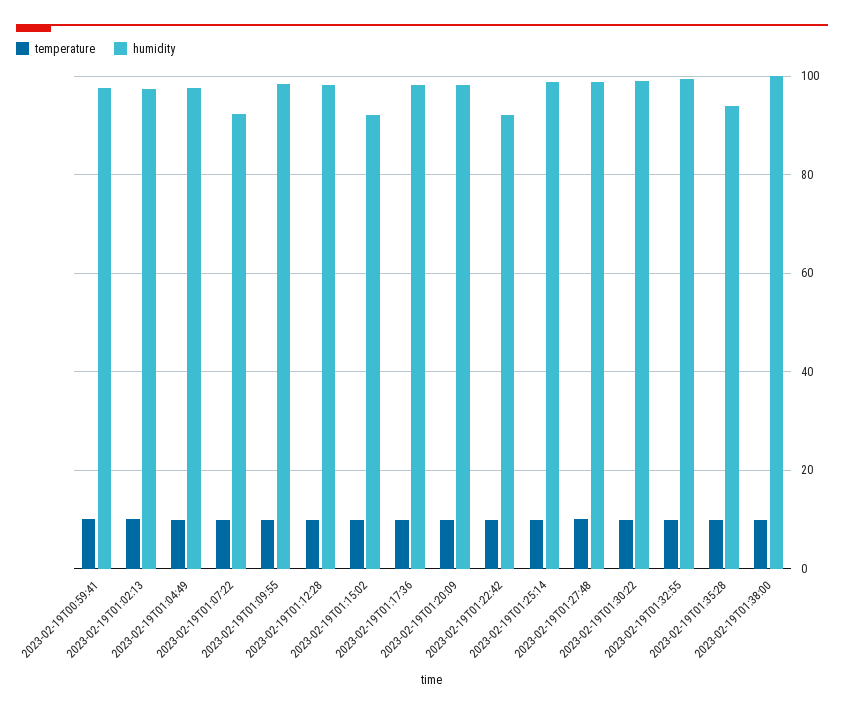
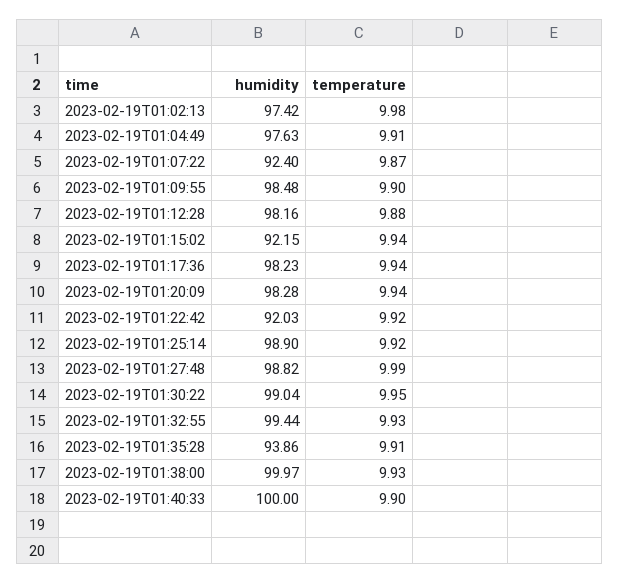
temperature, 2023-02-19T00:59:41: 10 -> none
humidity, 2023-02-19T00:59:41: 98 -> none
humidity, 2023-02-19T01:40:33: none -> 100
temperature, 2023-02-19T01:40:33: none -> 9.9

